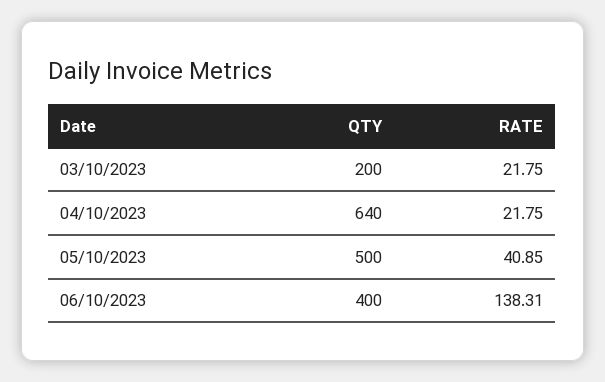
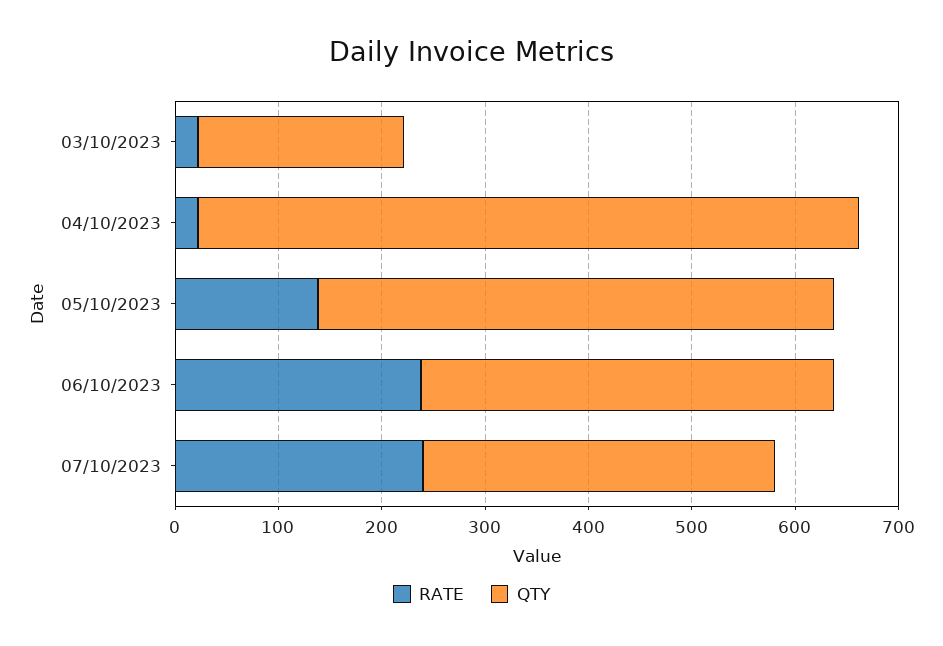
RATE, 05/10/2023: 40.85 -> 140
RATE, 06/10/2023: 138.31 -> 240
RATE, 07/10/2023: none -> 240
QTY, 07/10/2023: none -> 340

